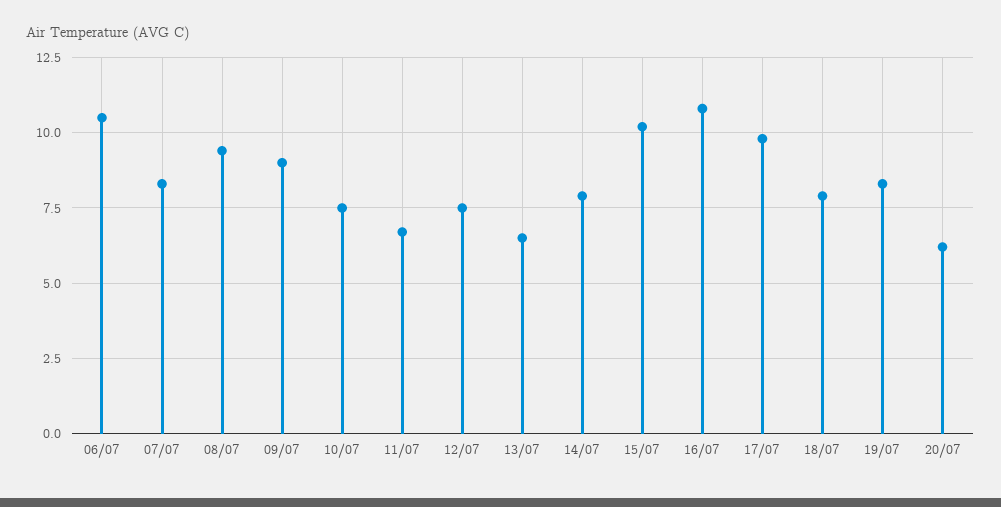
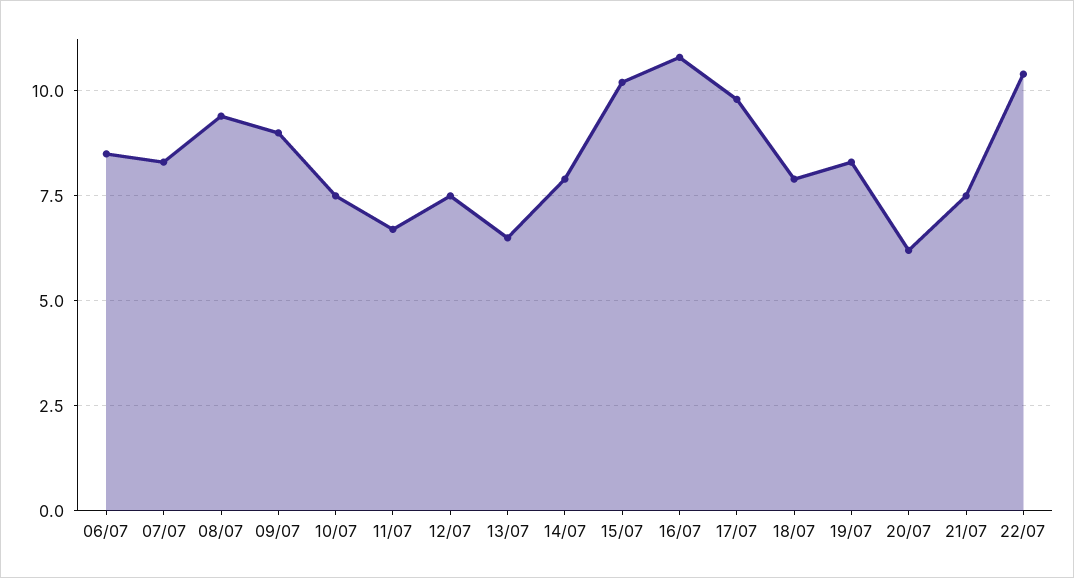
06/07: 10.5 -> 8.5
21/07: none -> 7.5
22/07: none -> 10.5

